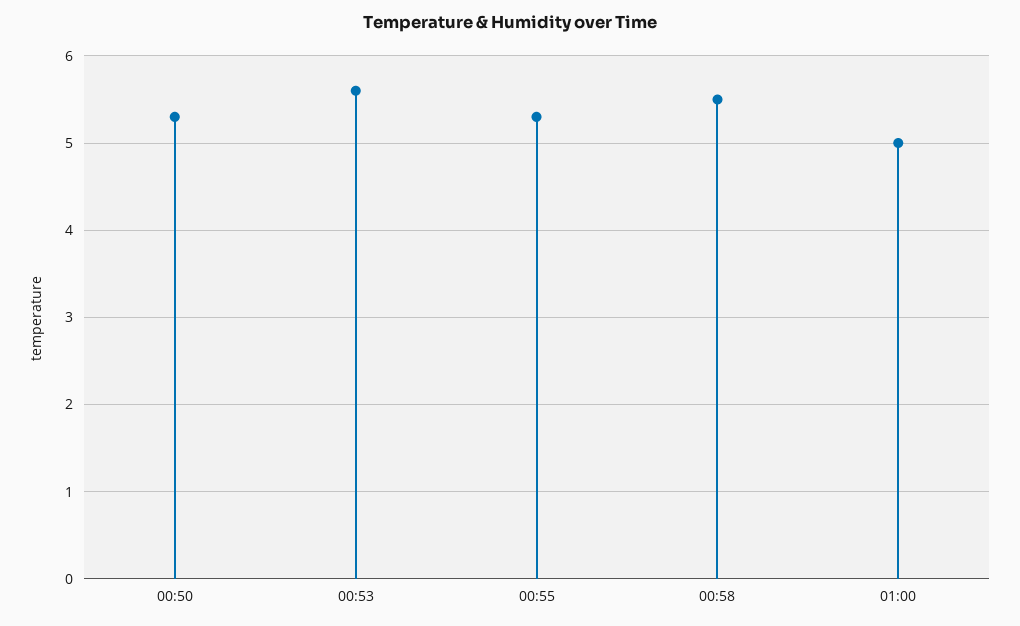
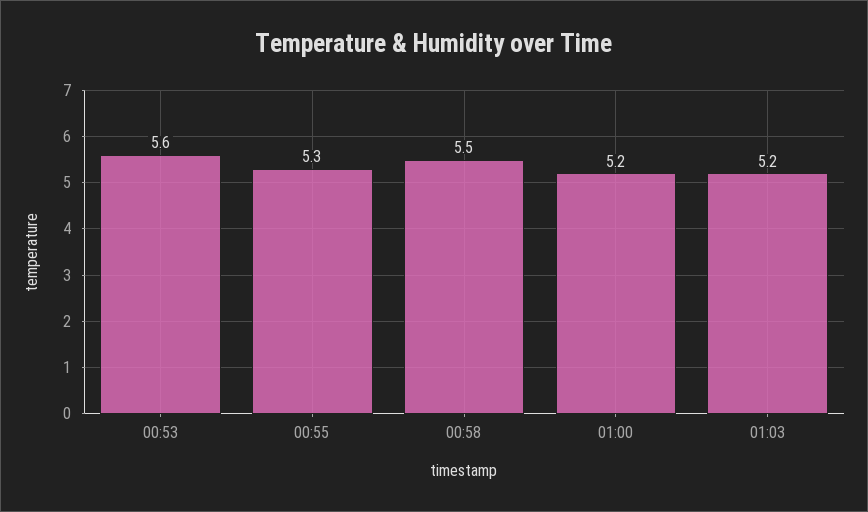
00:50: 5.3 -> none
01:00: 5 -> 5.2
01:03: none -> 5.2

